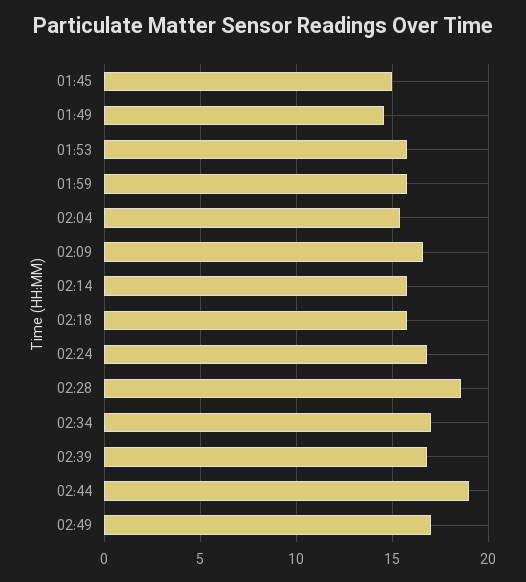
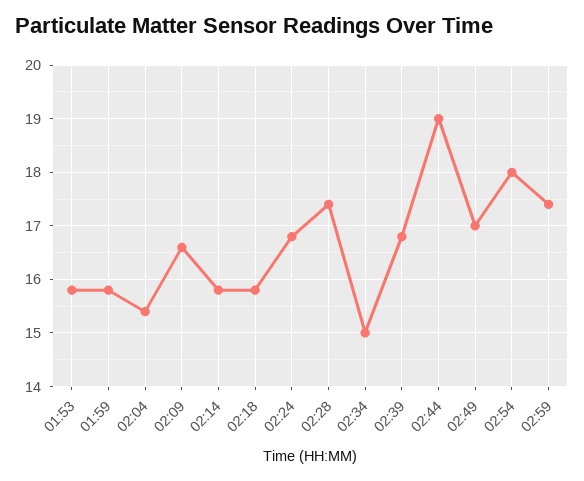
01:45: 15 -> none
01:49: 14.5 -> none
02:28: 18.5 -> 17.5
02:34: 17 -> 15
02:54: none -> 18
02:59: none -> 17.5

